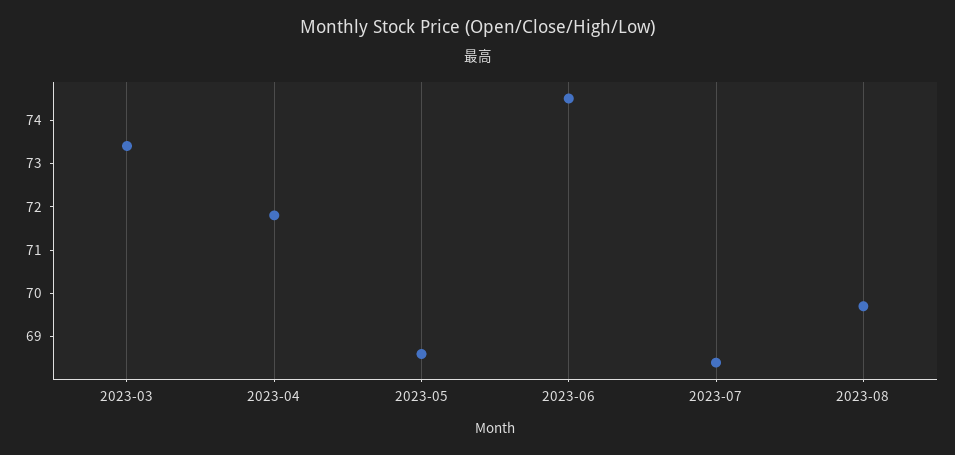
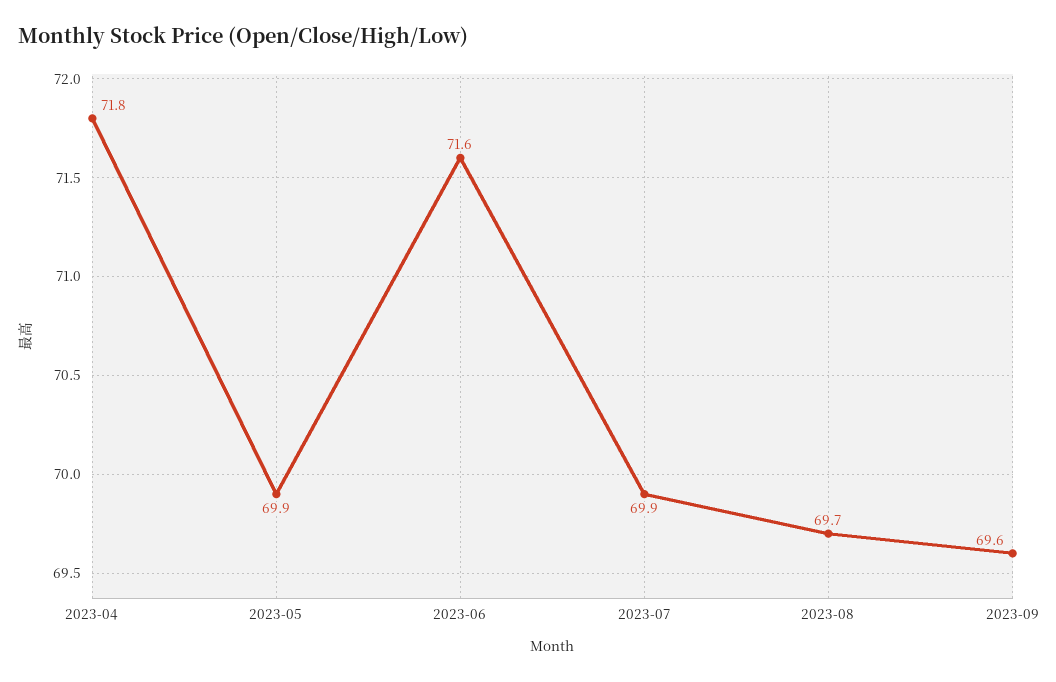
2023-03: 73.5 -> none
2023-05: 68.5 -> 69.9
2023-06: 74.5 -> 71.6
2023-07: 68.5 -> 69.9
2023-09: none -> 69.6

